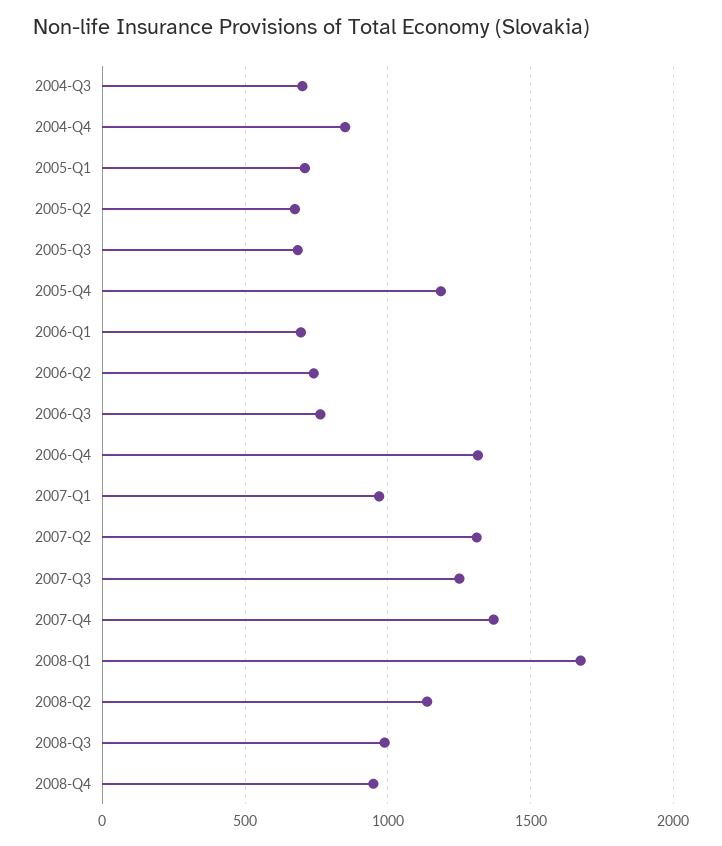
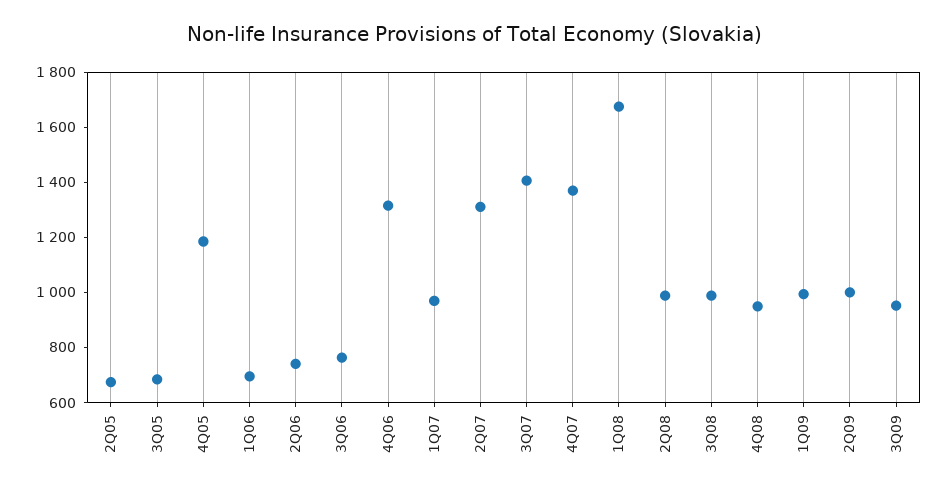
2004-Q3: 700 -> none
2004-Q4: 850 -> none
2005-Q1: 700 -> none
2007-Q3: 1250 -> 1400
2008-Q2: 1150 -> 1000
1Q09: none -> 1000
2Q09: none -> 1000
3Q09: none -> 950

